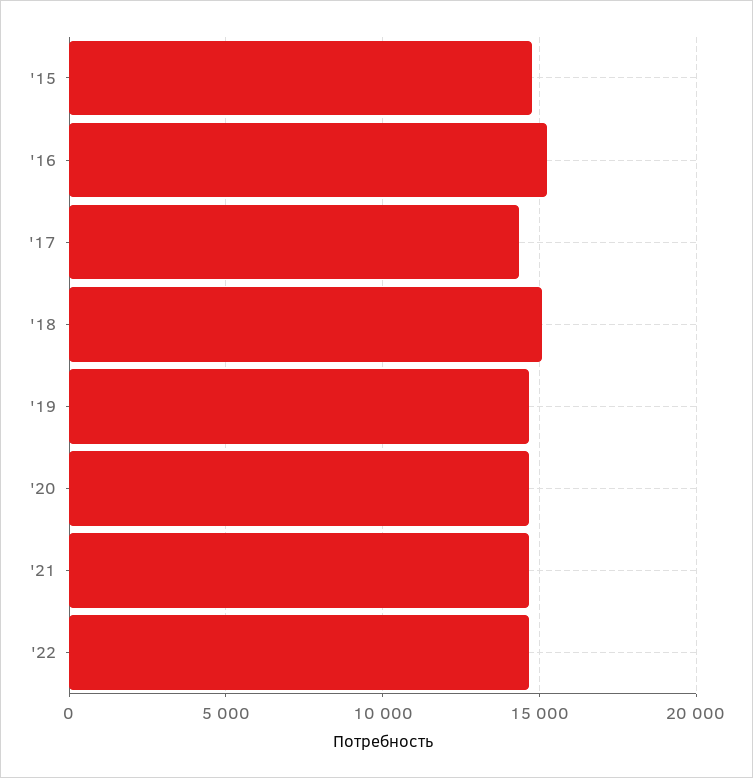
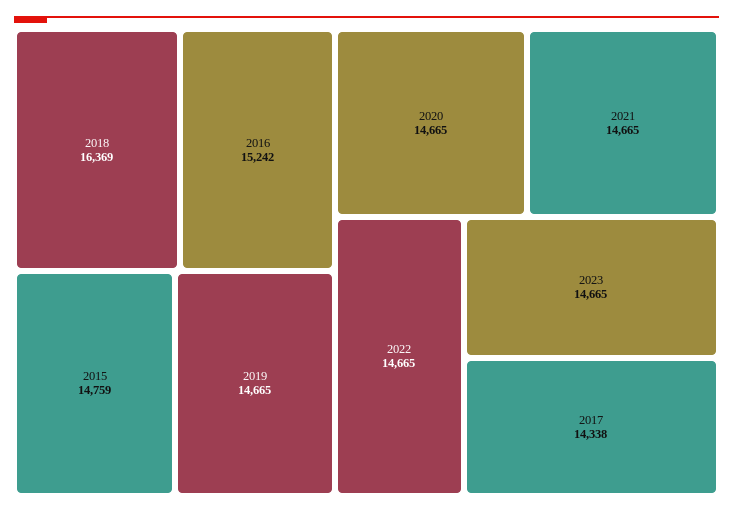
'18: 15000 -> 16369
2023: none -> 14665

